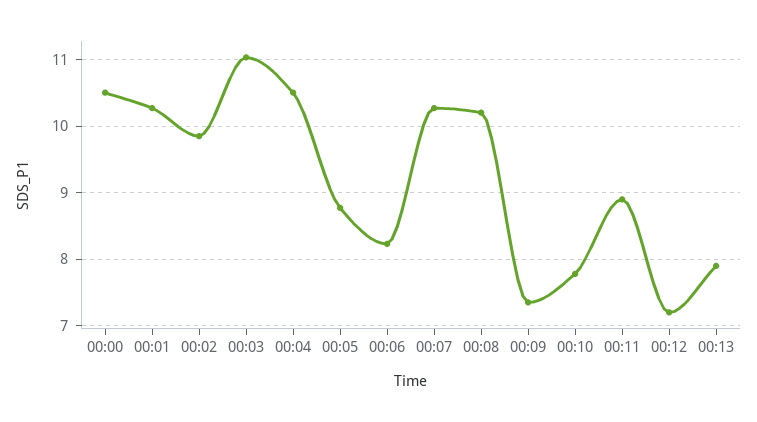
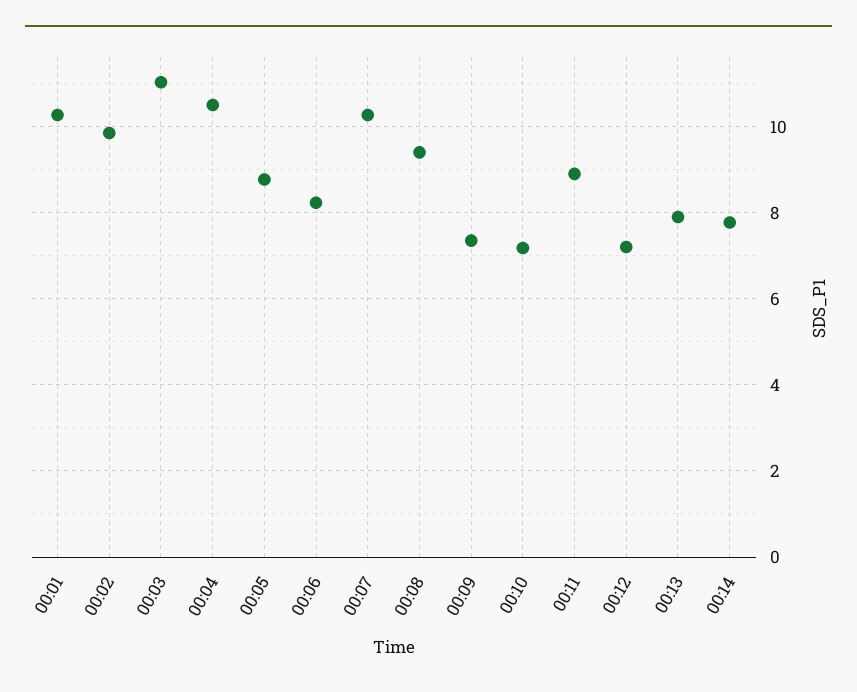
00:00: 10.5 -> none
00:08: 10.2 -> 9.4
00:10: 7.8 -> 7.2
00:14: none -> 7.8

